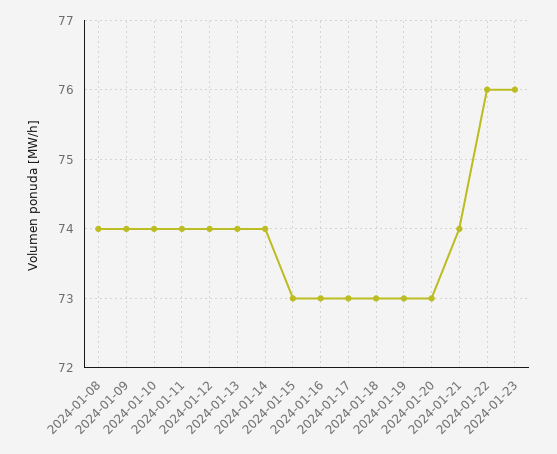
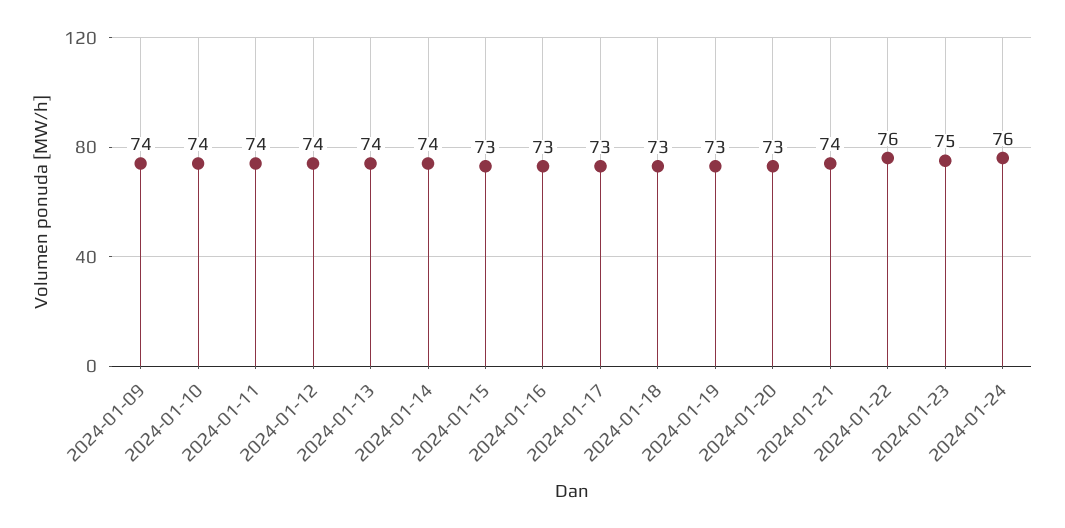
2024-01-08: 74 -> none
2024-01-23: 76 -> 75
2024-01-24: none -> 76

